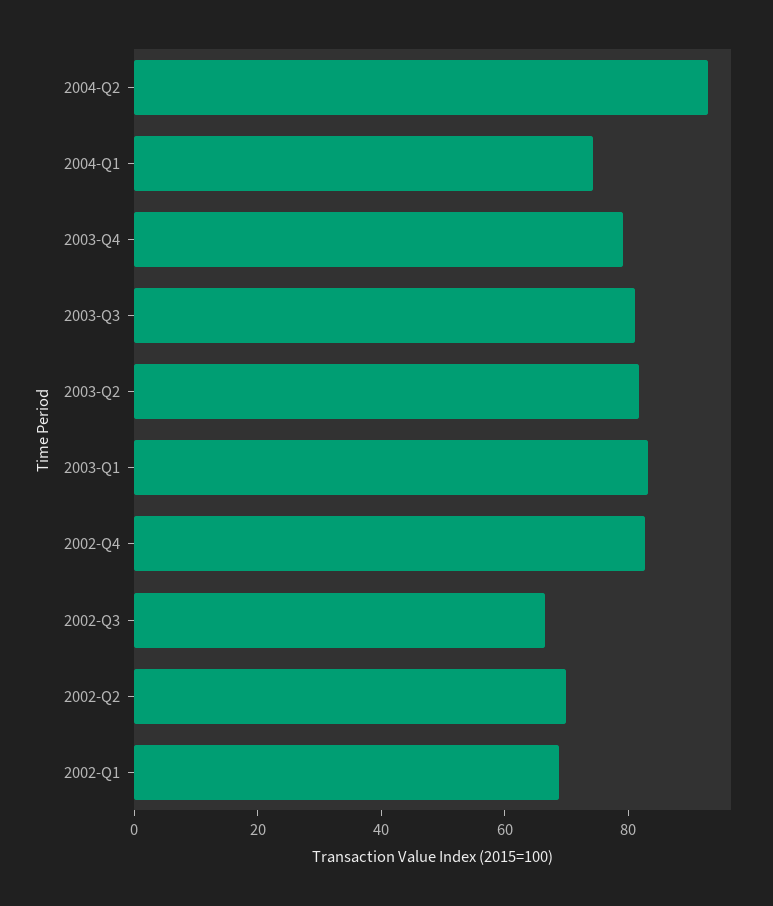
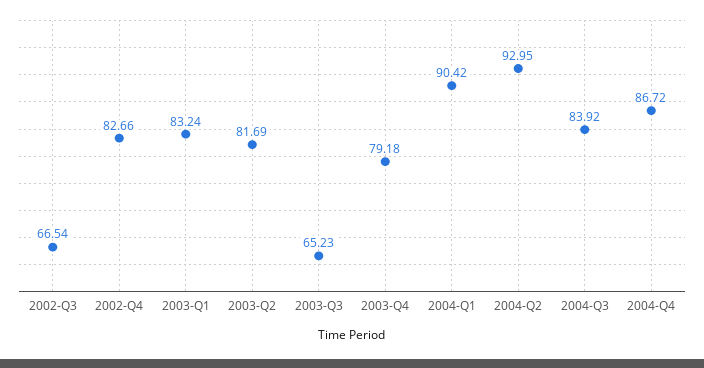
2004-Q1: 75 -> 90.42
2003-Q3: 80 -> 65.23
2002-Q2: 70 -> none
2002-Q1: 70 -> none
2004-Q3: none -> 83.92
2004-Q4: none -> 86.72

